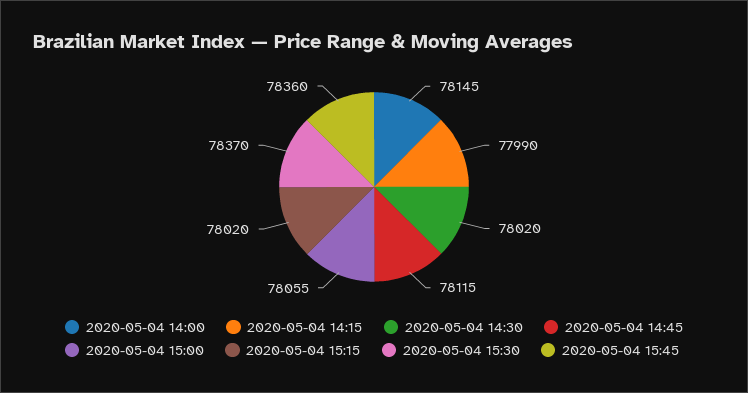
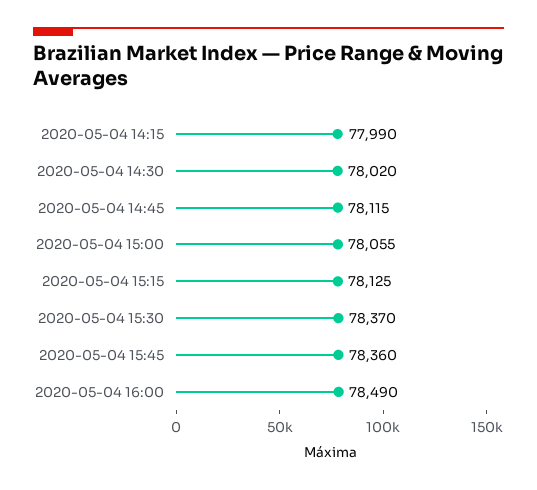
2020-05-04 14:00: 78145 -> none
2020-05-04 15:15: 78020 -> 78125
2020-05-04 16:00: none -> 78490

